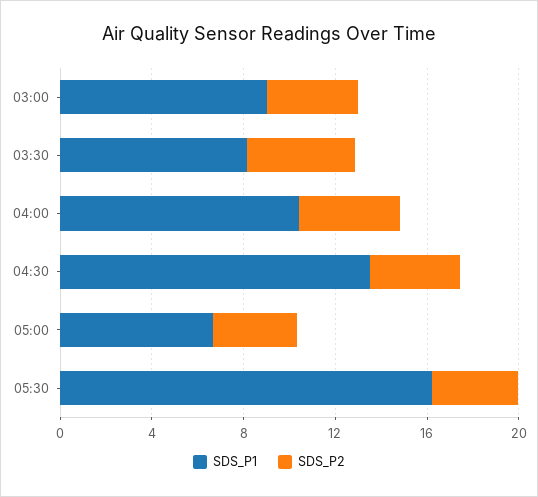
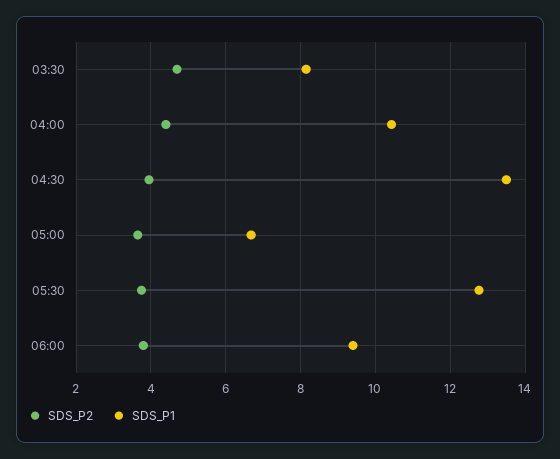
SDS_P1, 03:00: 9 -> none
SDS_P2, 03:00: 4 -> none
SDS_P1, 05:30: 16 -> 12.8
SDS_P2, 06:00: none -> 3.8
SDS_P1, 06:00: none -> 9.4

